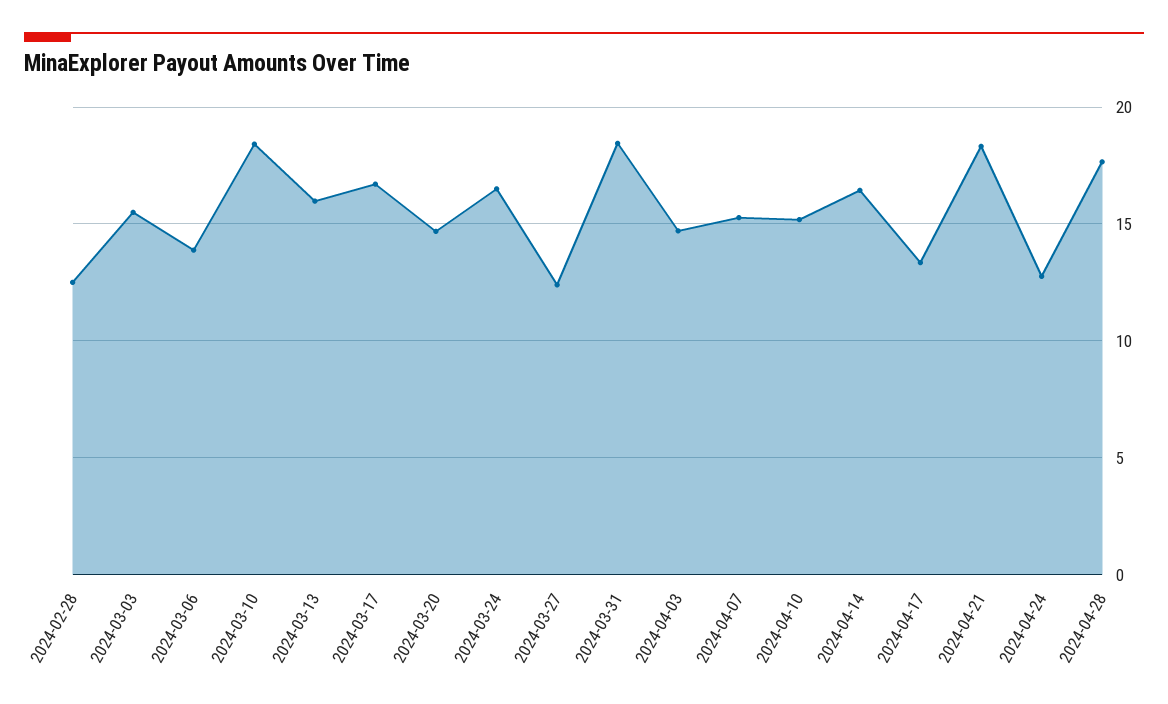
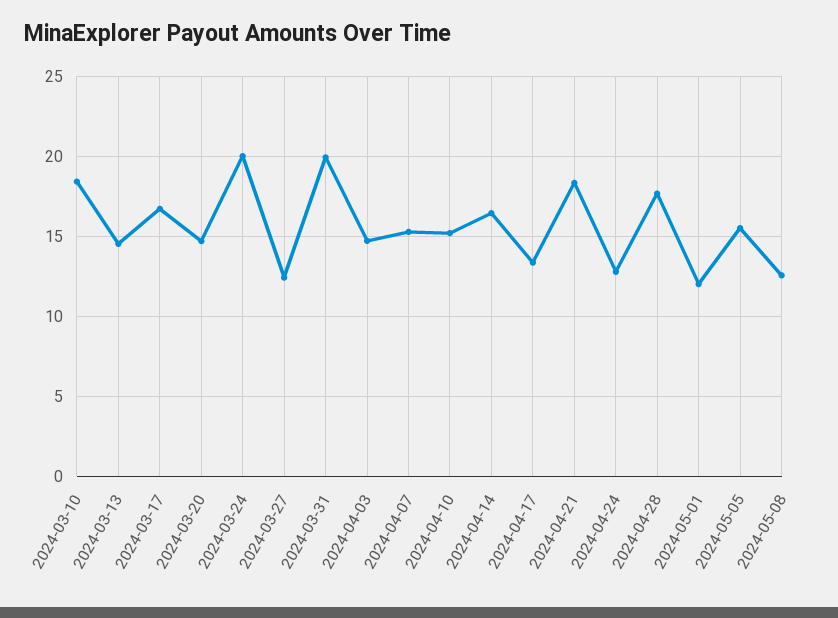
2024-02-28: 12.5 -> none
2024-03-03: 15.5 -> none
2024-03-06: 14 -> none
2024-03-13: 16 -> 14.5
2024-03-24: 16.5 -> 20
2024-03-31: 18.5 -> 20
2024-05-01: none -> 12
2024-05-05: none -> 15.5
2024-05-08: none -> 12.5

